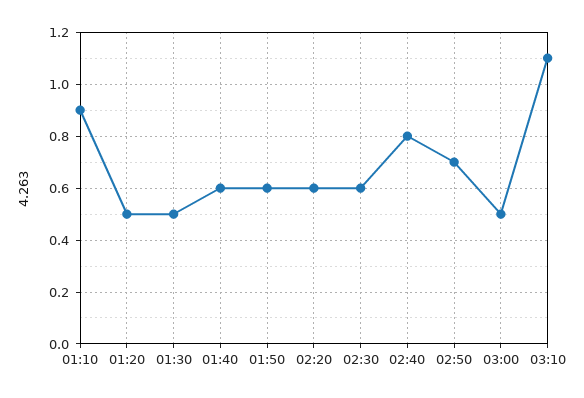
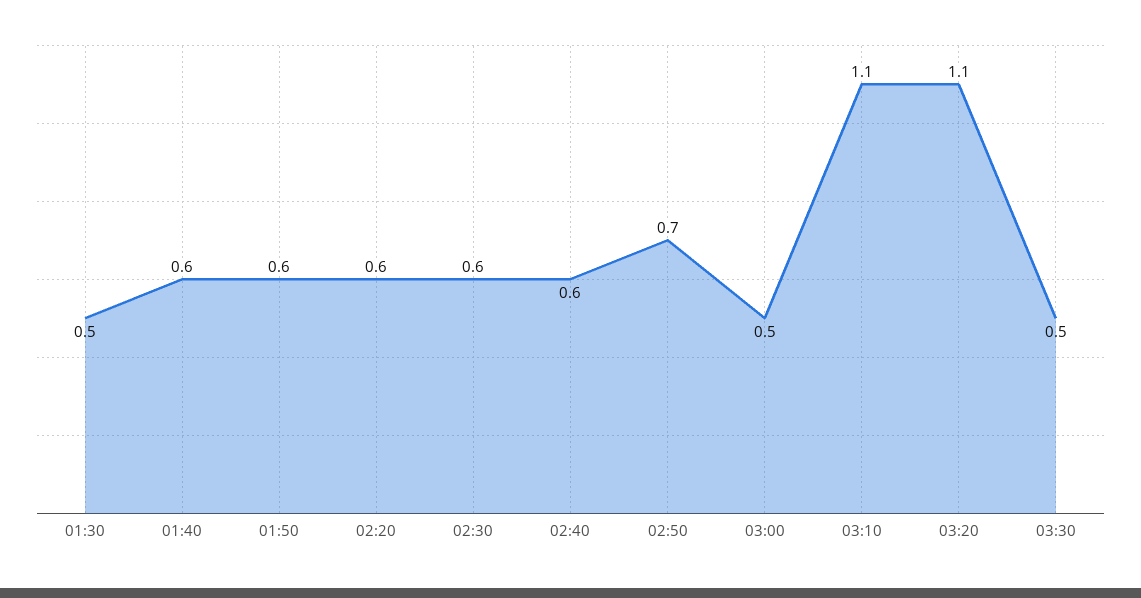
01:10: 0.9 -> none
01:20: 0.5 -> none
02:40: 0.8 -> 0.6
03:20: none -> 1.1
03:30: none -> 0.5

